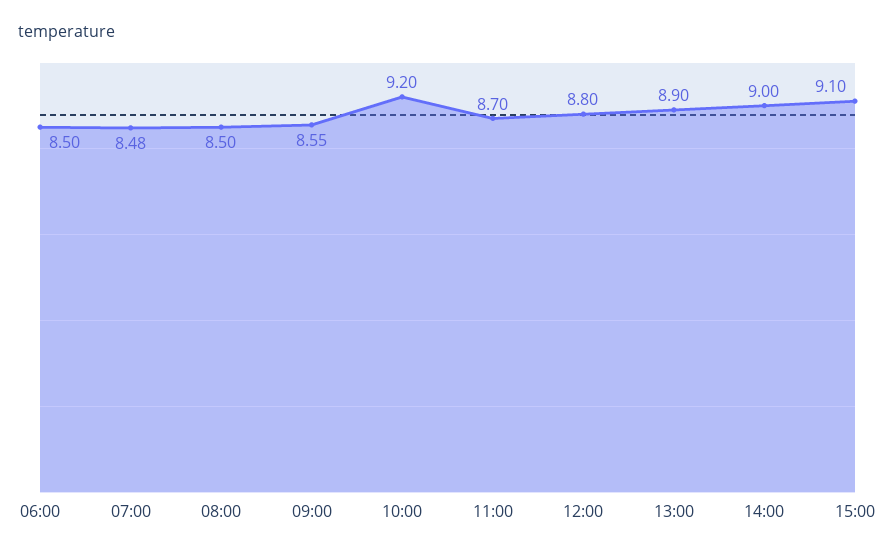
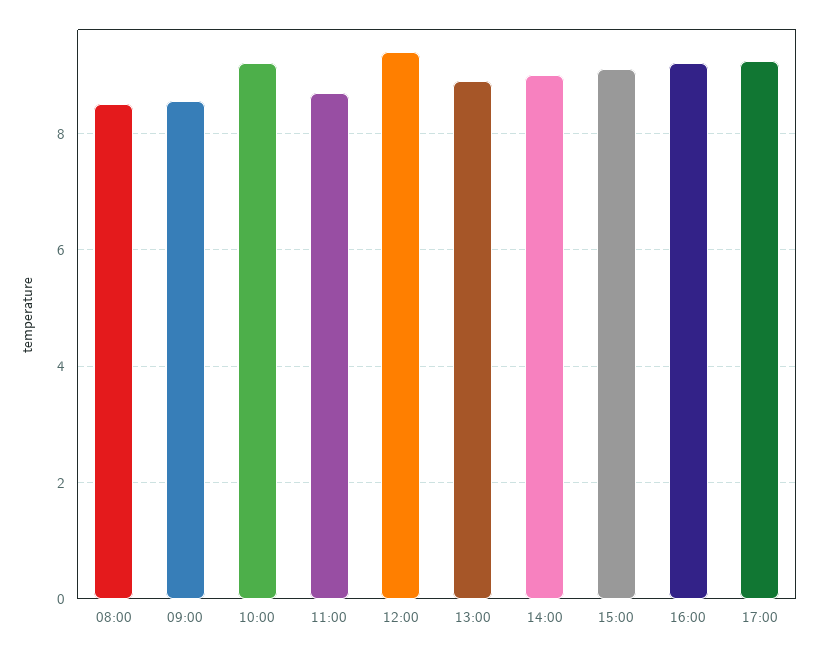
06:00: 8.5 -> none
07:00: 8.48 -> none
12:00: 8.8 -> 9.4
16:00: none -> 9.2
17:00: none -> 9.2

